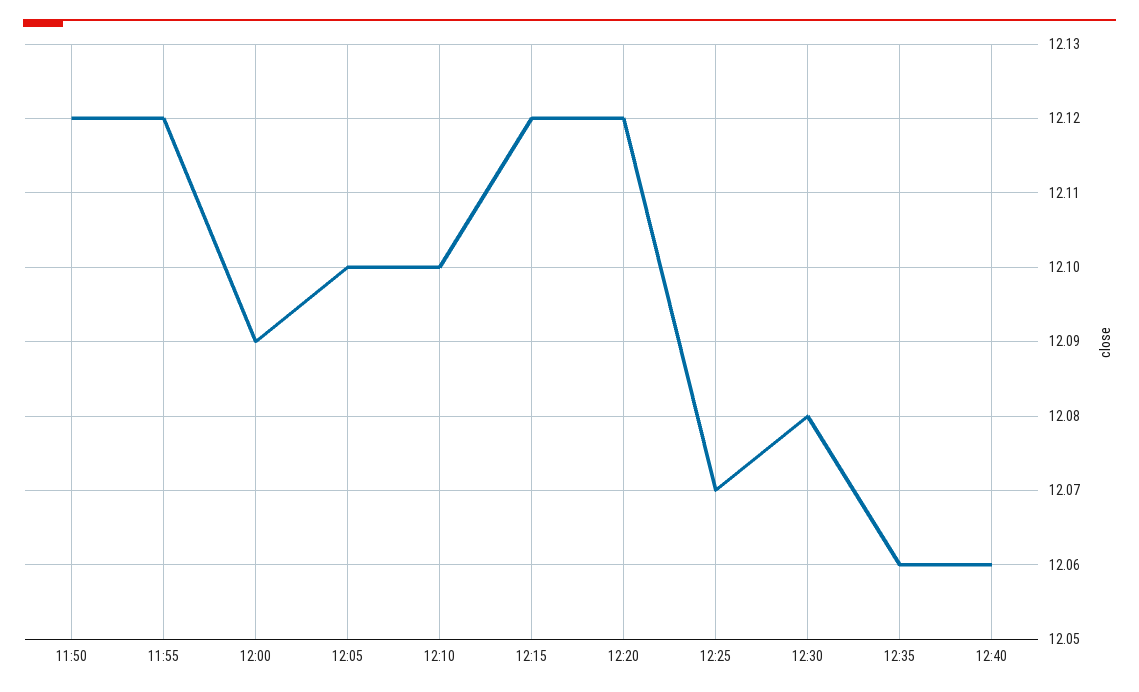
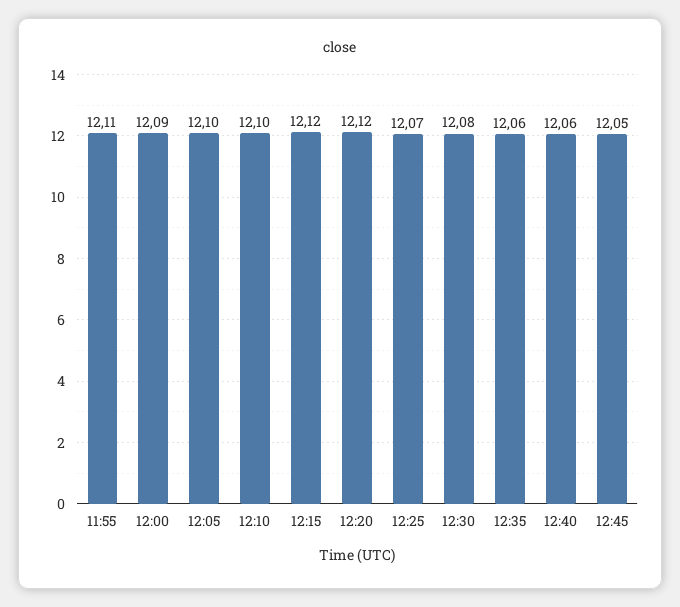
11:50: 12.12 -> none
11:55: 12.12 -> 12.11
12:45: none -> 12.05

